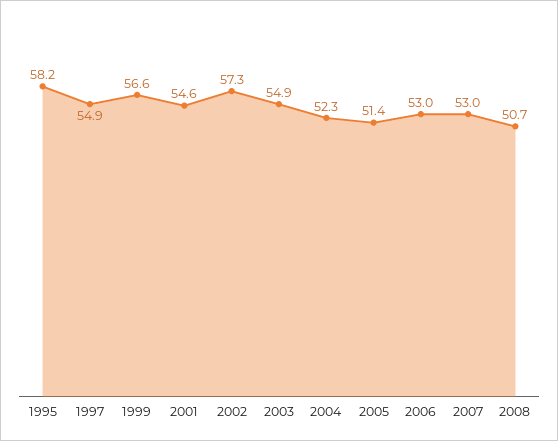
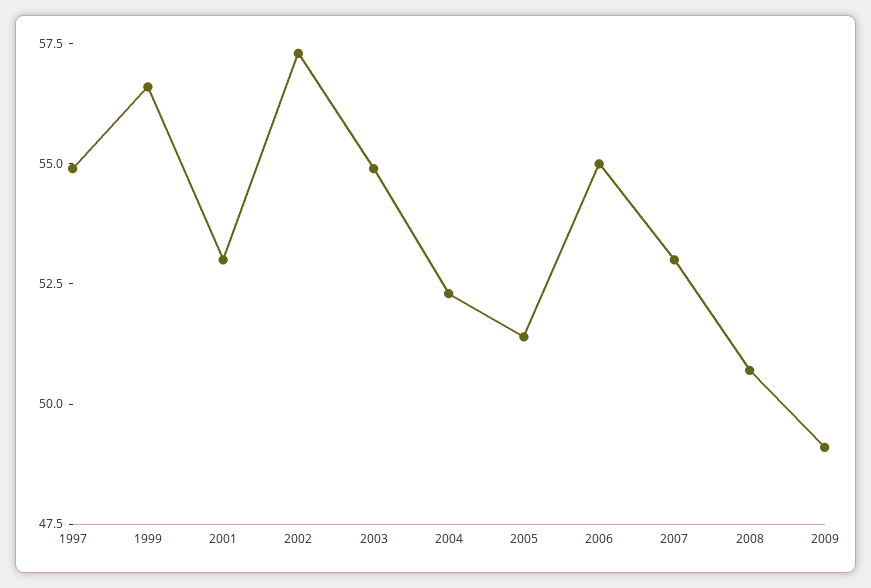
1995: 58.2 -> none
2001: 54.6 -> 53
2006: 53 -> 55
2009: none -> 49

